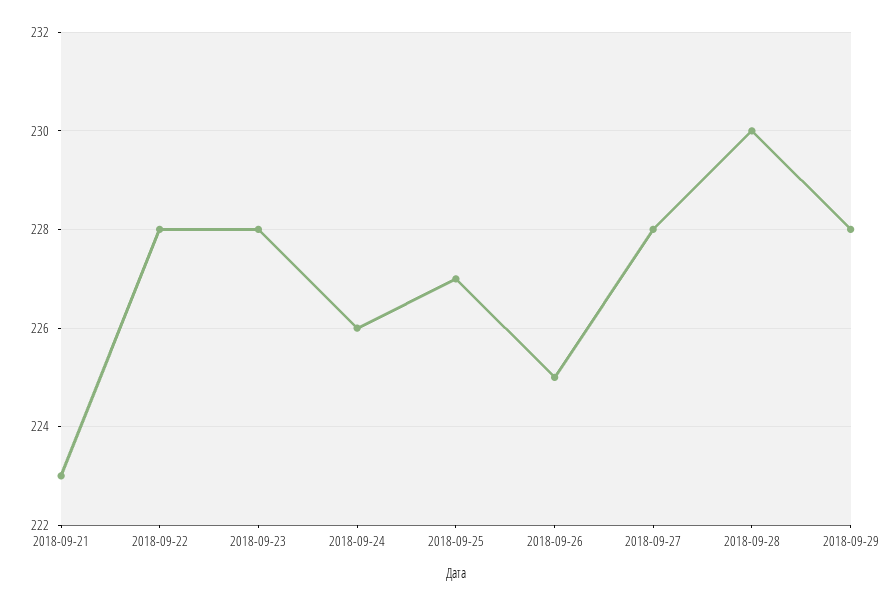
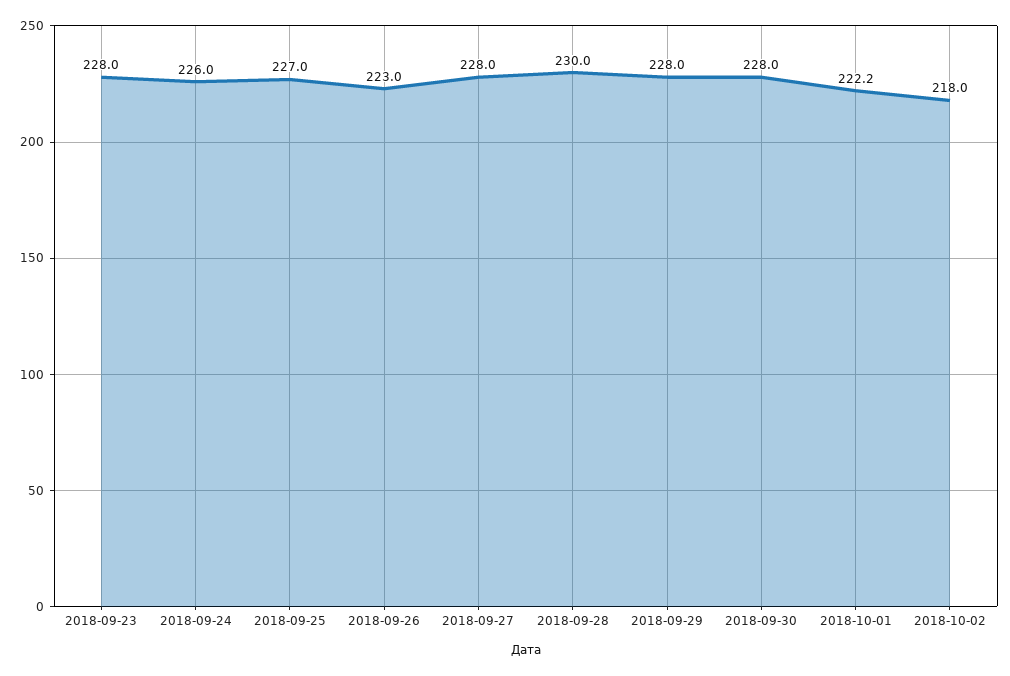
2018-09-21: 223 -> none
2018-09-22: 228 -> none
2018-09-26: 225 -> 223
2018-09-30: none -> 228
2018-10-01: none -> 222.2
2018-10-02: none -> 218

